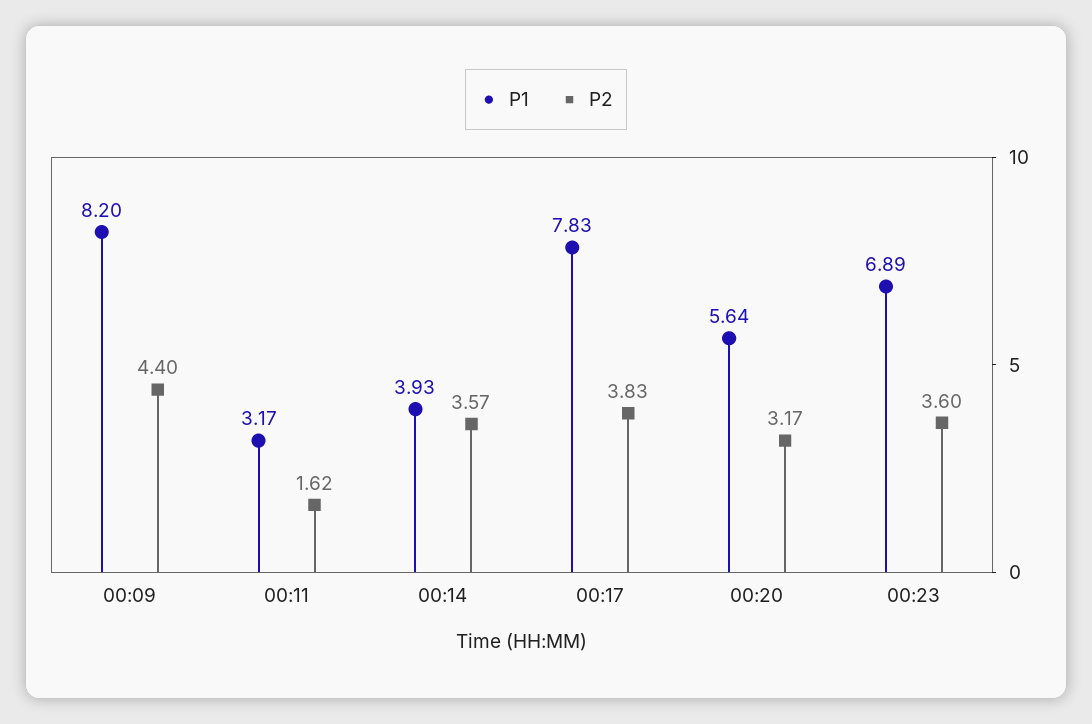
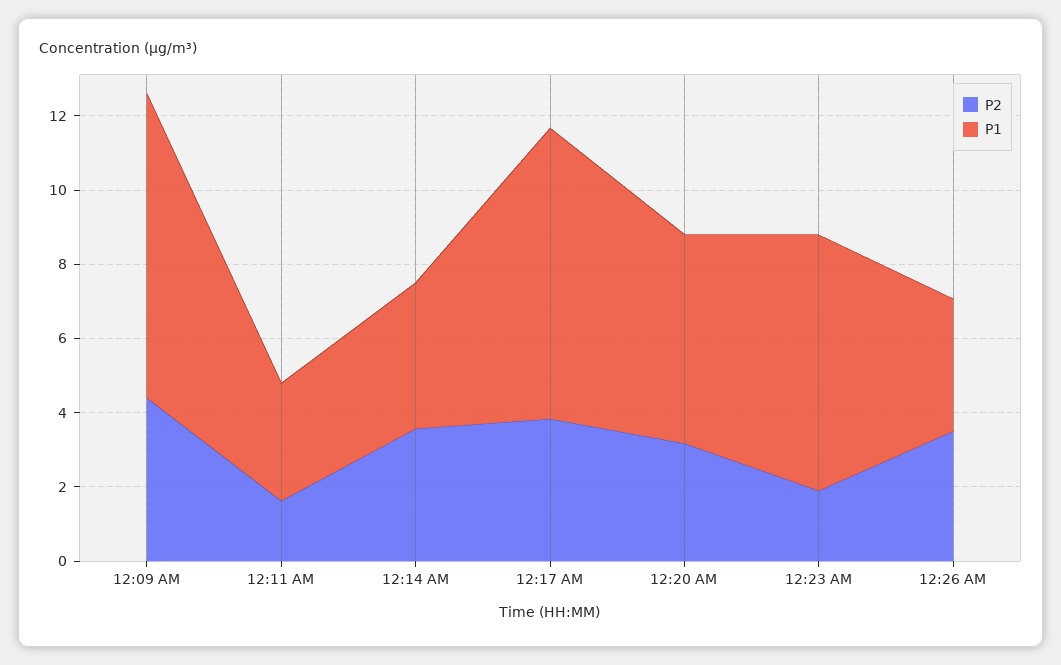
P2, 00:23: 3.6 -> 2
P2, 12:26 AM: none -> 3.5
P1, 12:26 AM: none -> 3.5

